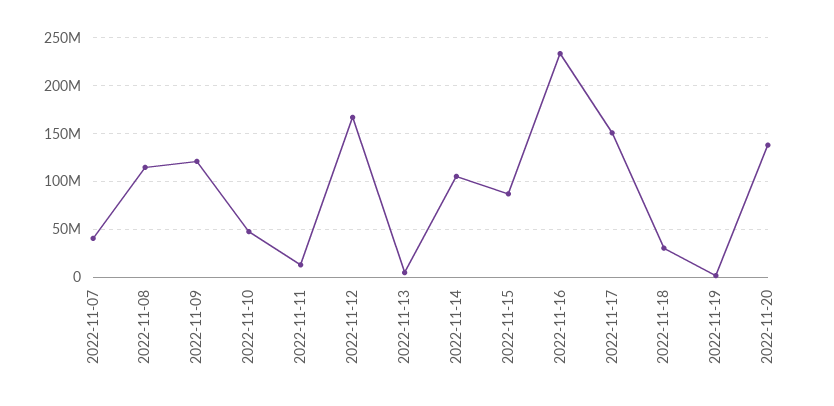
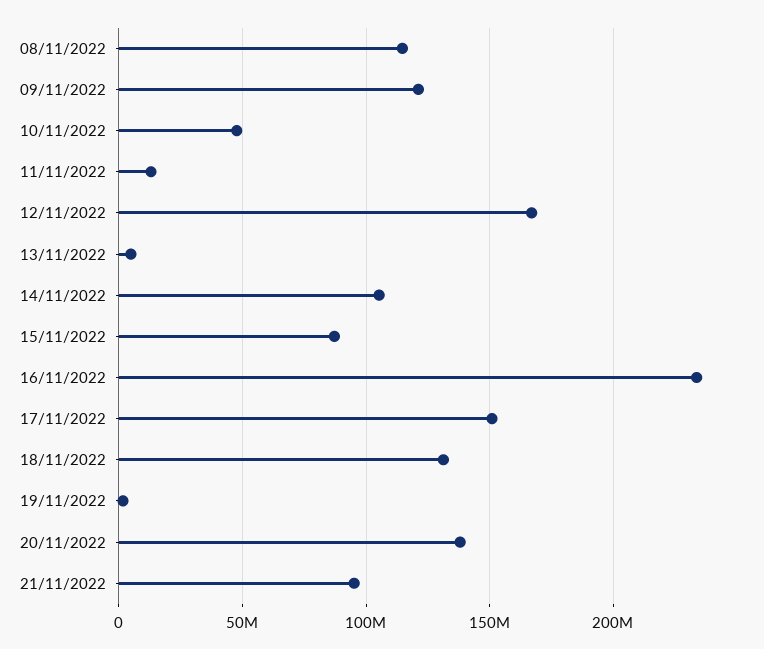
2022-11-07: 40000000 -> none
2022-11-18: 30000000 -> 130000000
21/11/2022: none -> 95000000

